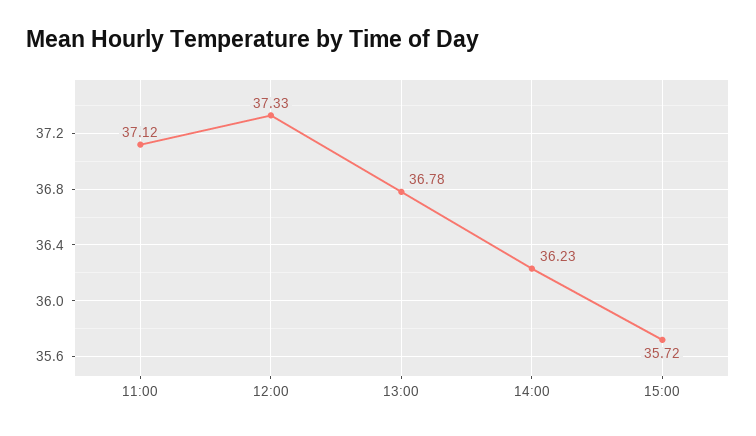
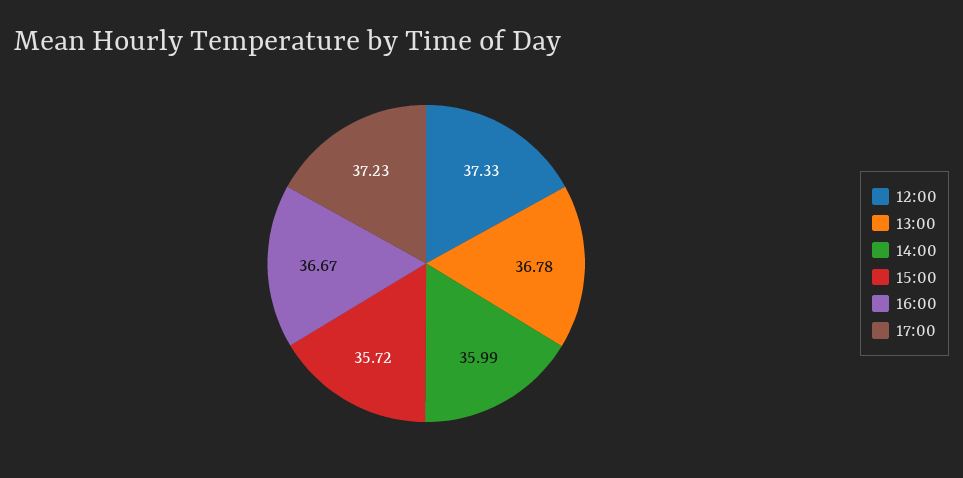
11:00: 37.12 -> none
14:00: 36.23 -> 35.99
16:00: none -> 36.67
17:00: none -> 37.23

